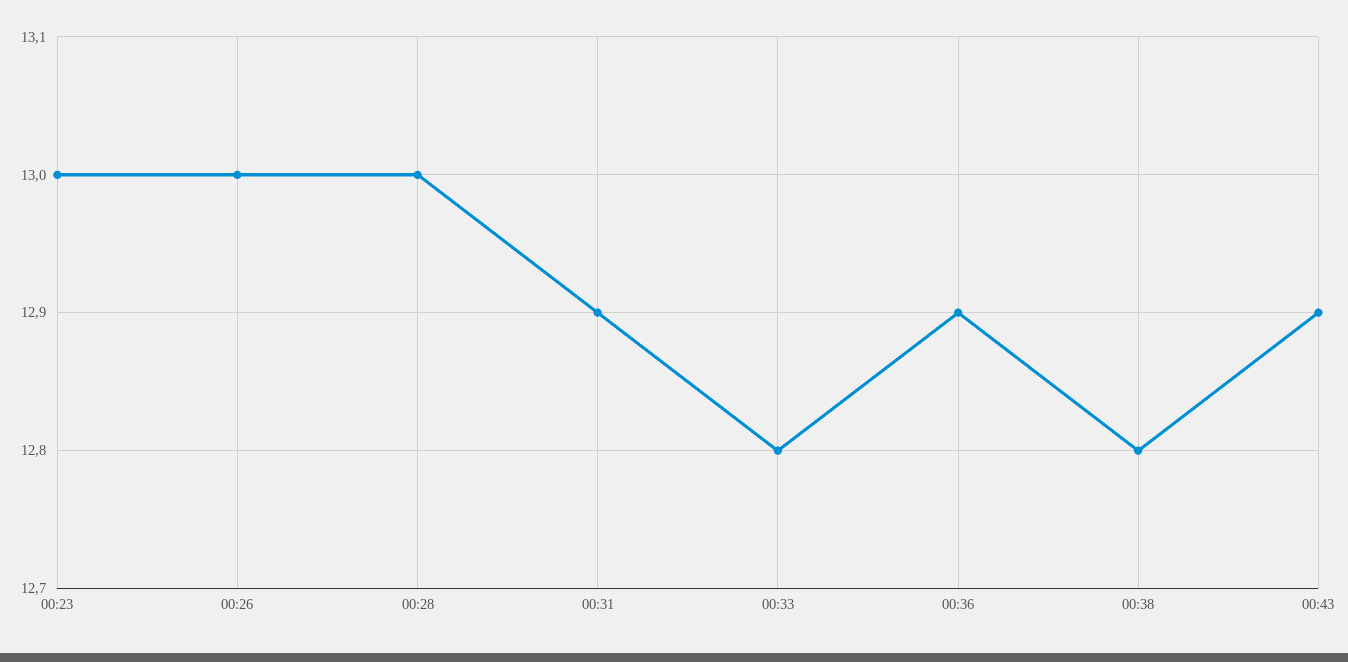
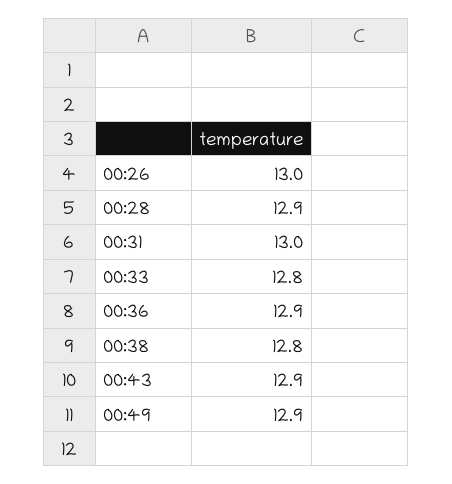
00:23: 13 -> none
00:28: 13 -> 12.9
00:31: 12.9 -> 13
00:49: none -> 12.9

